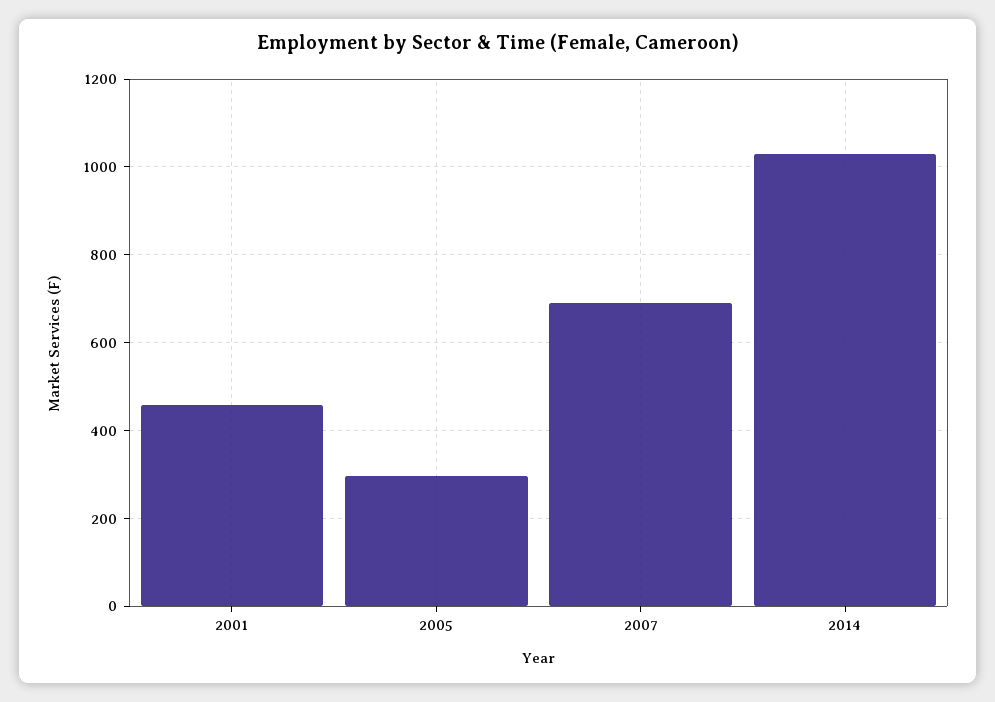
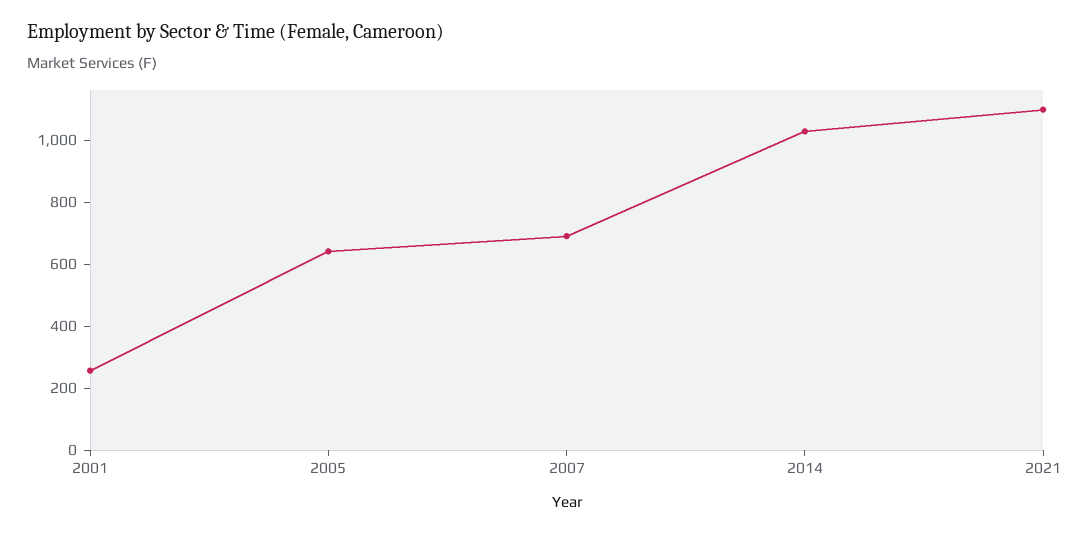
2001: 460 -> 250
2005: 300 -> 650
2021: none -> 1100

